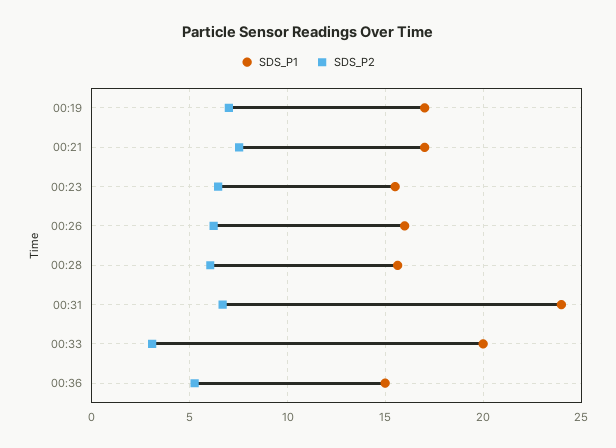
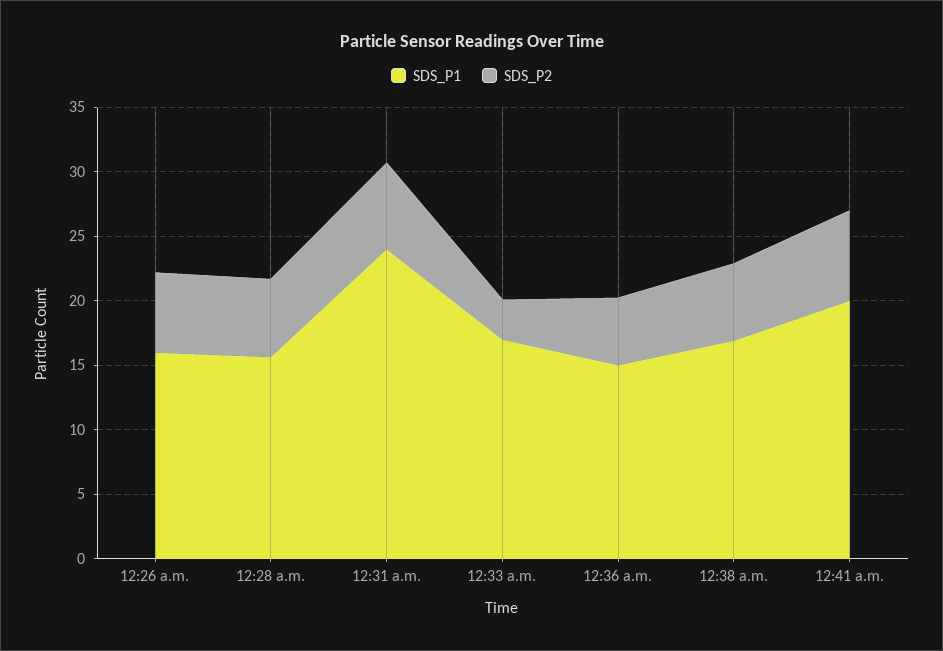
SDS_P1, 00:19: 17 -> none
SDS_P2, 00:19: 7 -> none
SDS_P1, 00:21: 17 -> none
SDS_P2, 00:21: 7.5 -> none
SDS_P1, 00:23: 15.5 -> none
SDS_P2, 00:23: 6.5 -> none
SDS_P1, 00:33: 20 -> 17
SDS_P1, 12:38 a.m.: none -> 17
SDS_P2, 12:38 a.m.: none -> 6
SDS_P1, 12:41 a.m.: none -> 20
SDS_P2, 12:41 a.m.: none -> 7

